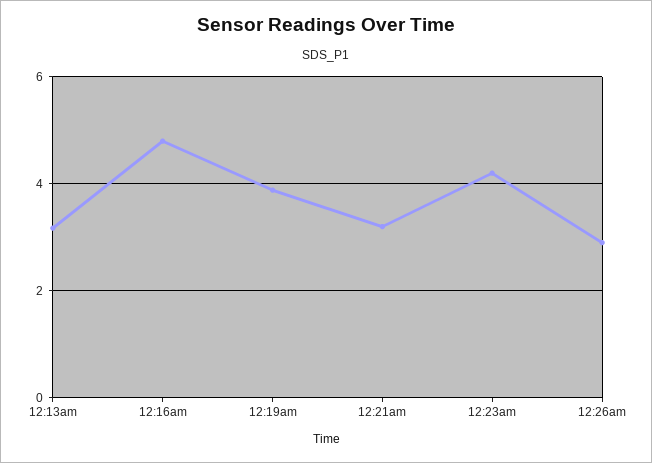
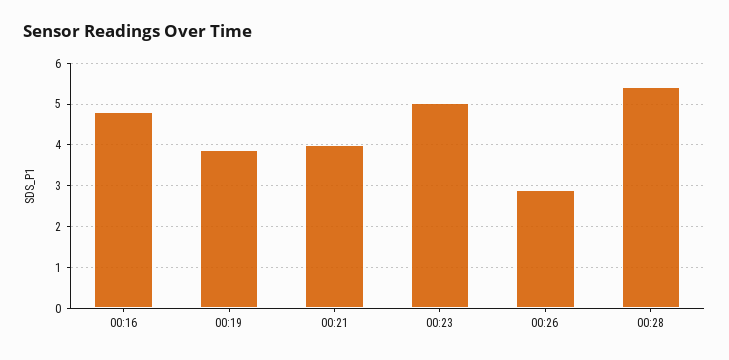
12:13am: 3.2 -> none
12:21am: 3.2 -> 4
12:23am: 4.2 -> 5
00:28: none -> 5.4

